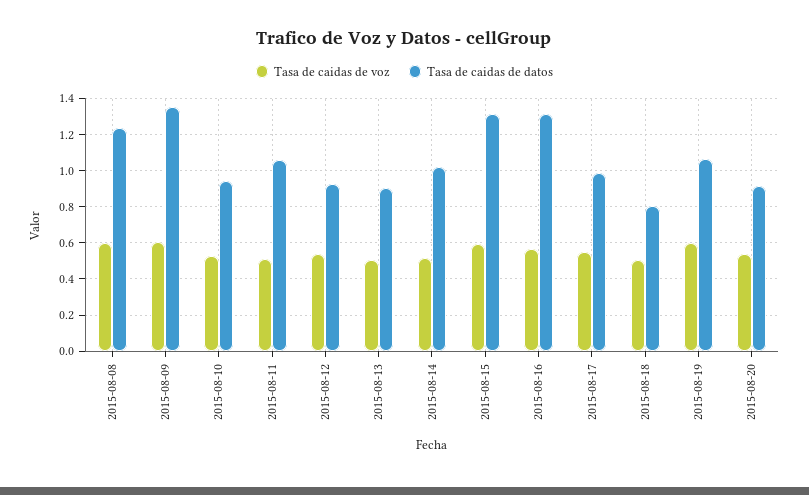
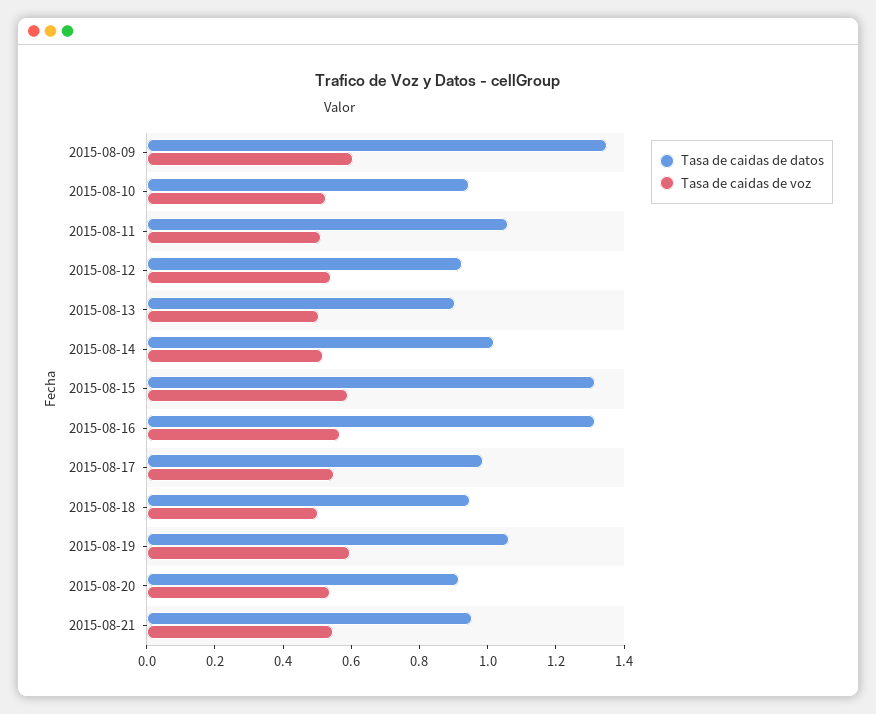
Tasa de caidas de voz, 2015-08-08: 0.6 -> none
Tasa de caidas de datos, 2015-08-08: 1.25 -> none
Tasa de caidas de datos, 2015-08-18: 0.8 -> 0.95
Tasa de caidas de datos, 2015-08-21: none -> 0.95
Tasa de caidas de voz, 2015-08-21: none -> 0.55

